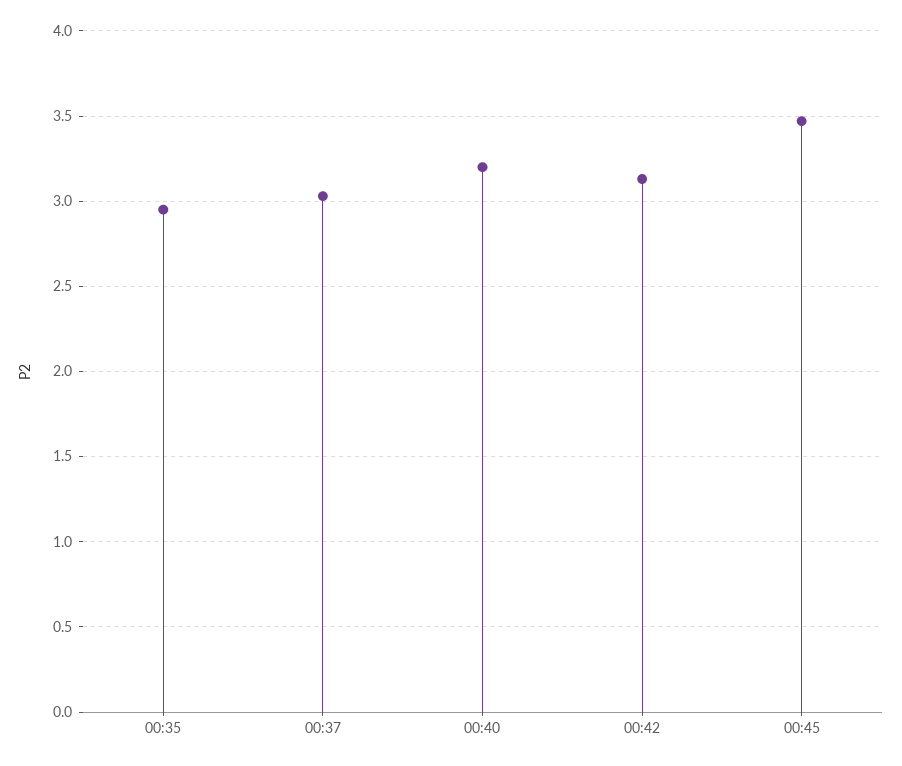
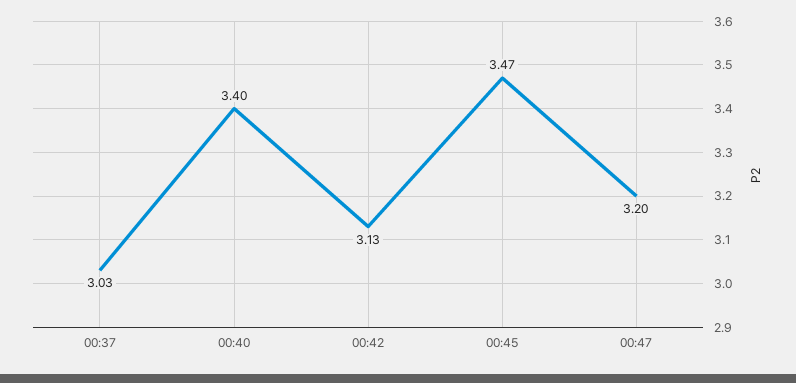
00:35: 2.95 -> none
00:40: 3.2 -> 3.4
00:47: none -> 3.2

